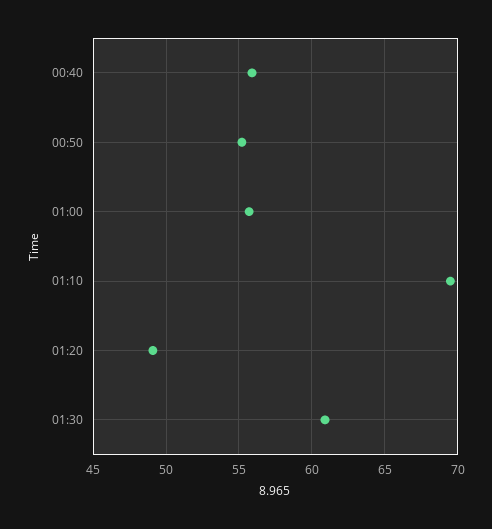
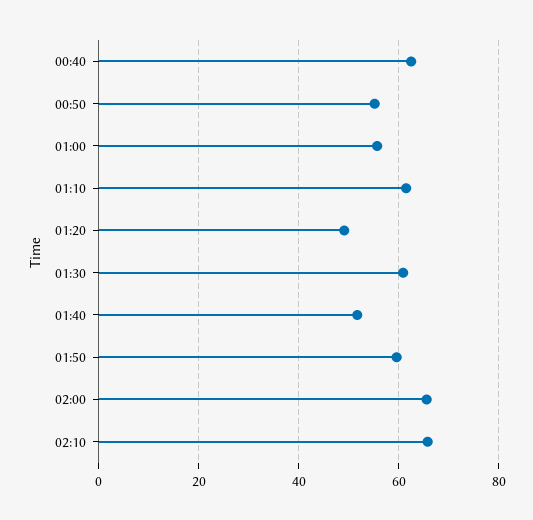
00:40: 56 -> 62
01:10: 69.5 -> 62
01:40: none -> 52
01:50: none -> 60
02:00: none -> 66
02:10: none -> 66

